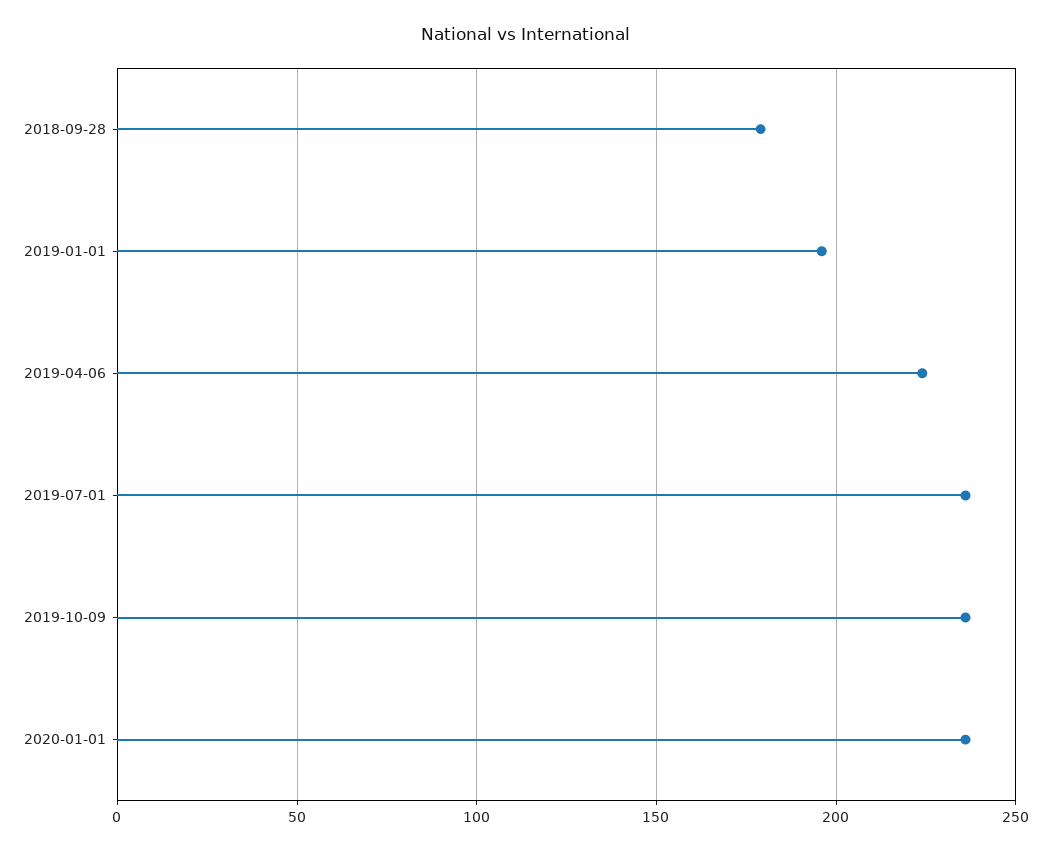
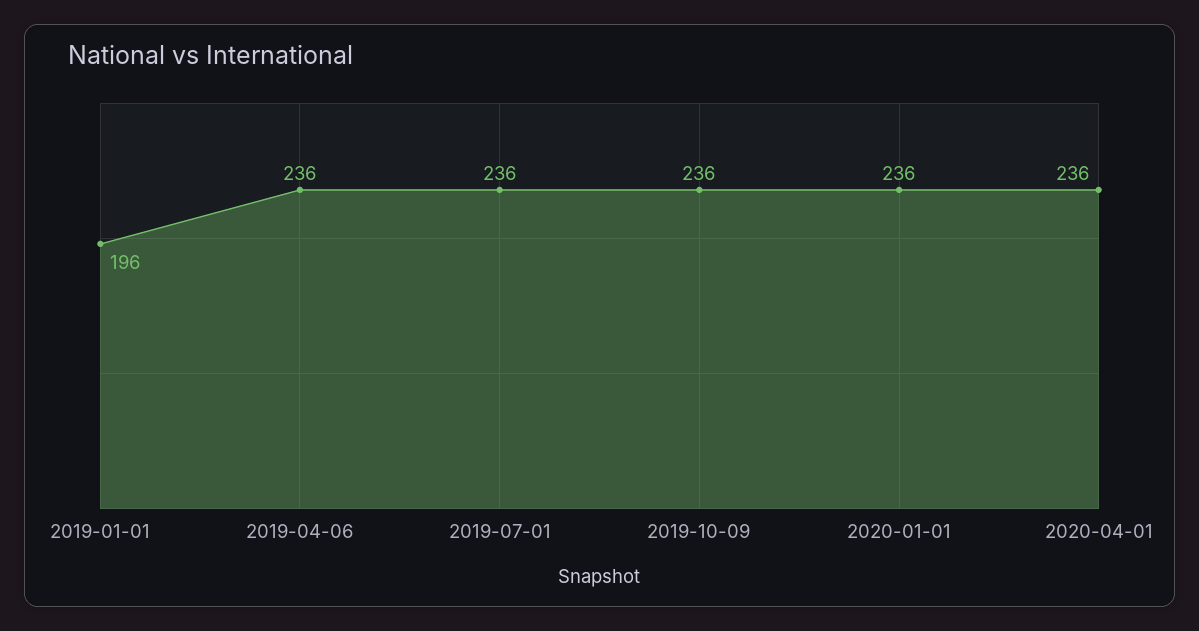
2018-09-28: 180 -> none
2019-04-06: 225 -> 236
2020-04-01: none -> 236

